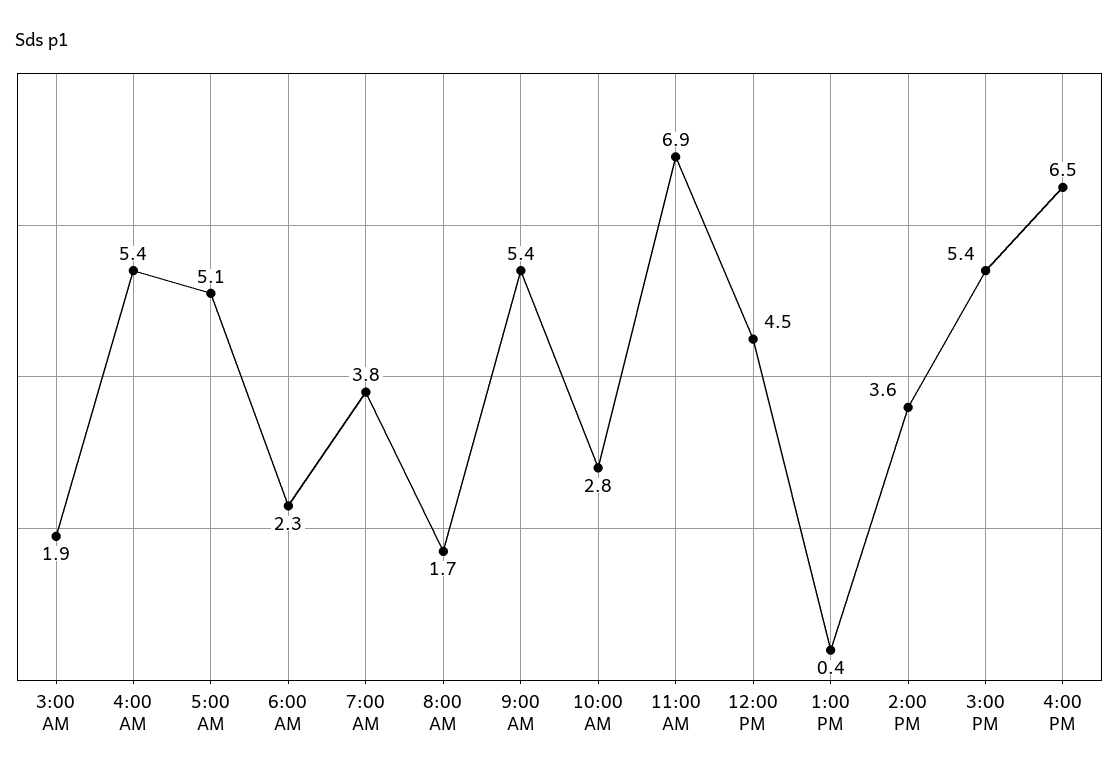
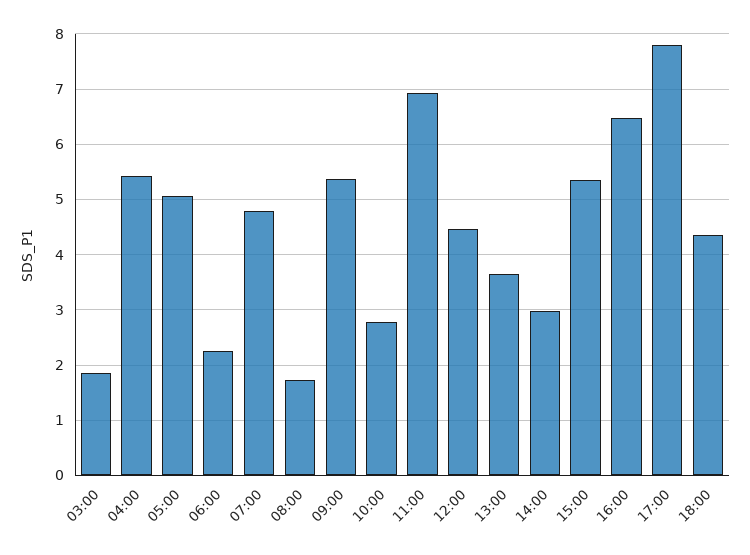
7:00 AM: 3.8 -> 4.8
1:00 PM: 0.4 -> 3.6
2:00 PM: 3.6 -> 3
17:00: none -> 7.8
18:00: none -> 4.4

